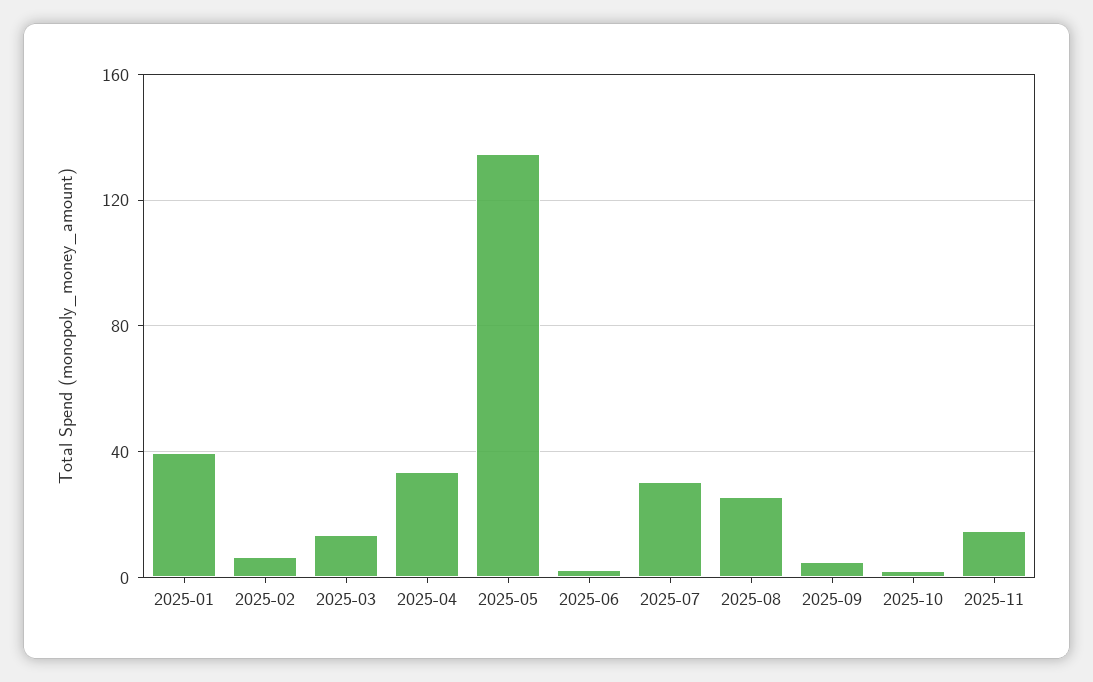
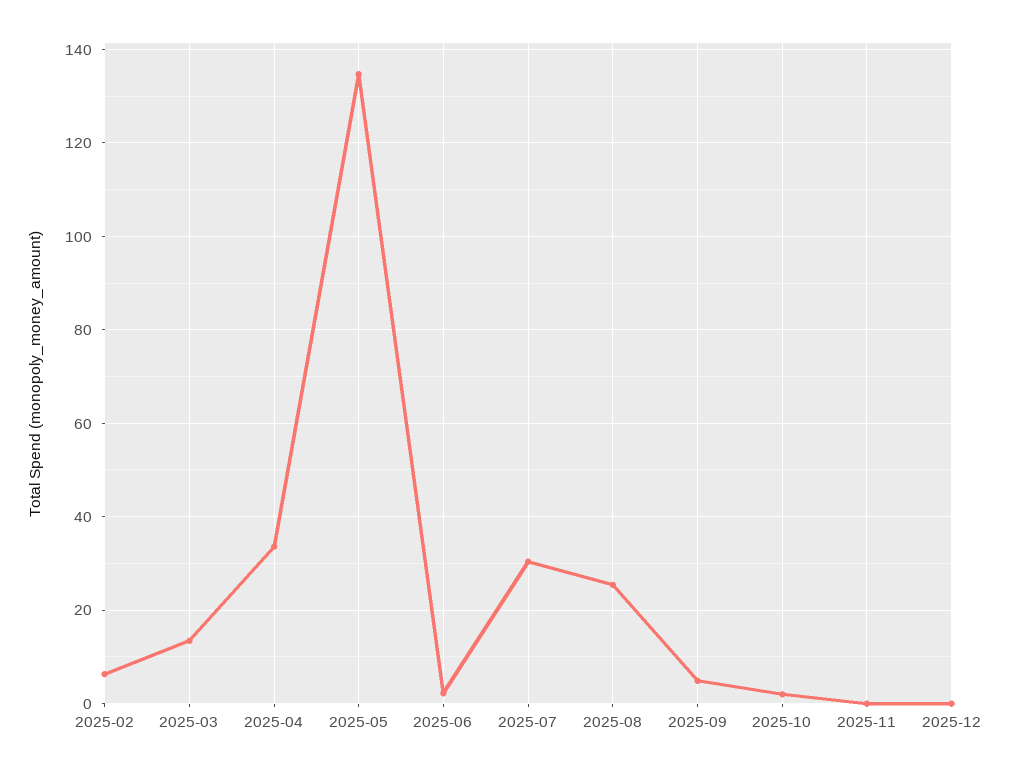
2025-01: 40 -> none
2025-11: 15 -> 0
2025-12: none -> 0

